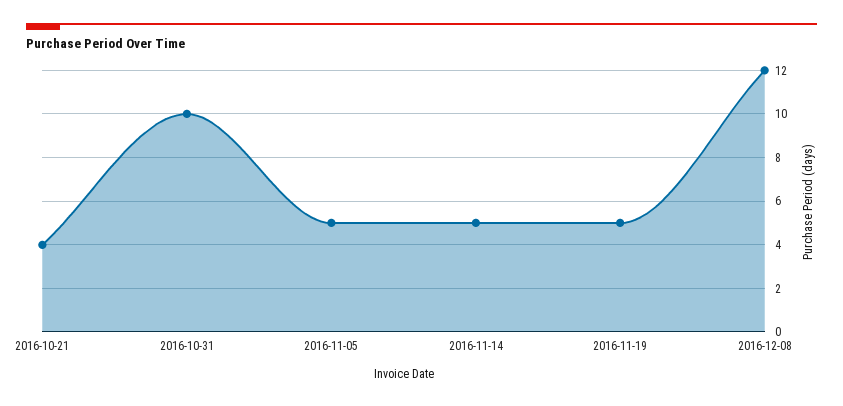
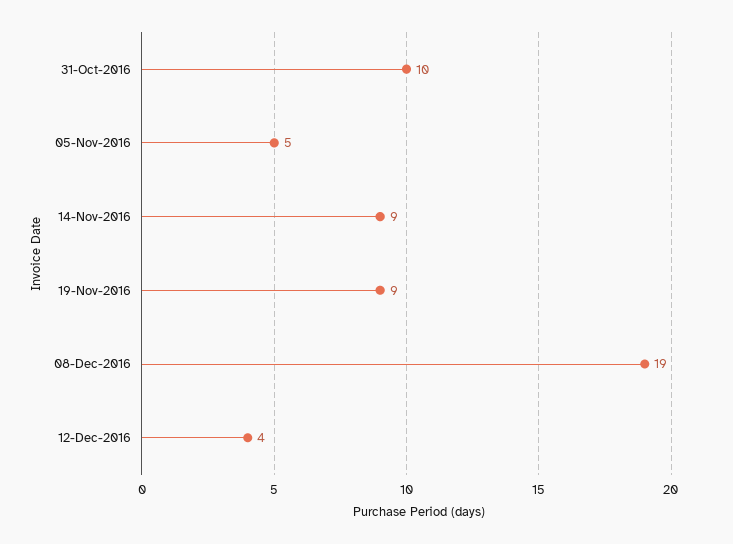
2016-10-21: 4 -> none
2016-11-14: 5 -> 9
2016-11-19: 5 -> 9
2016-12-08: 12 -> 19
12-Dec-2016: none -> 4

